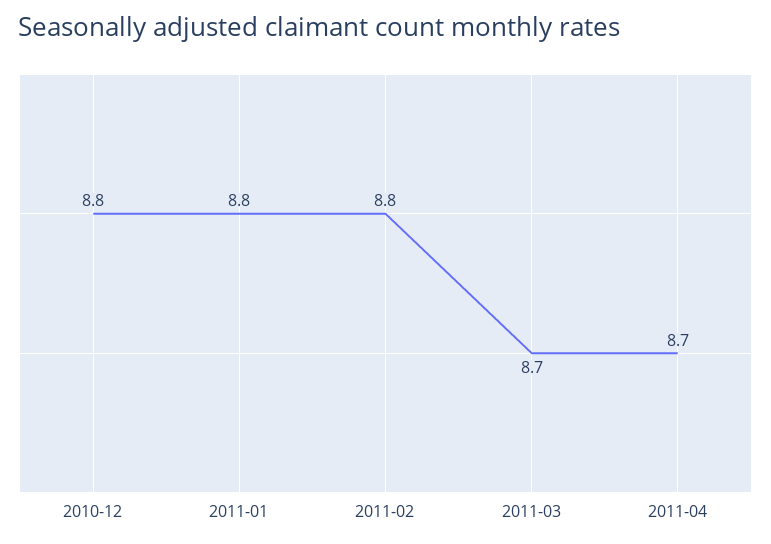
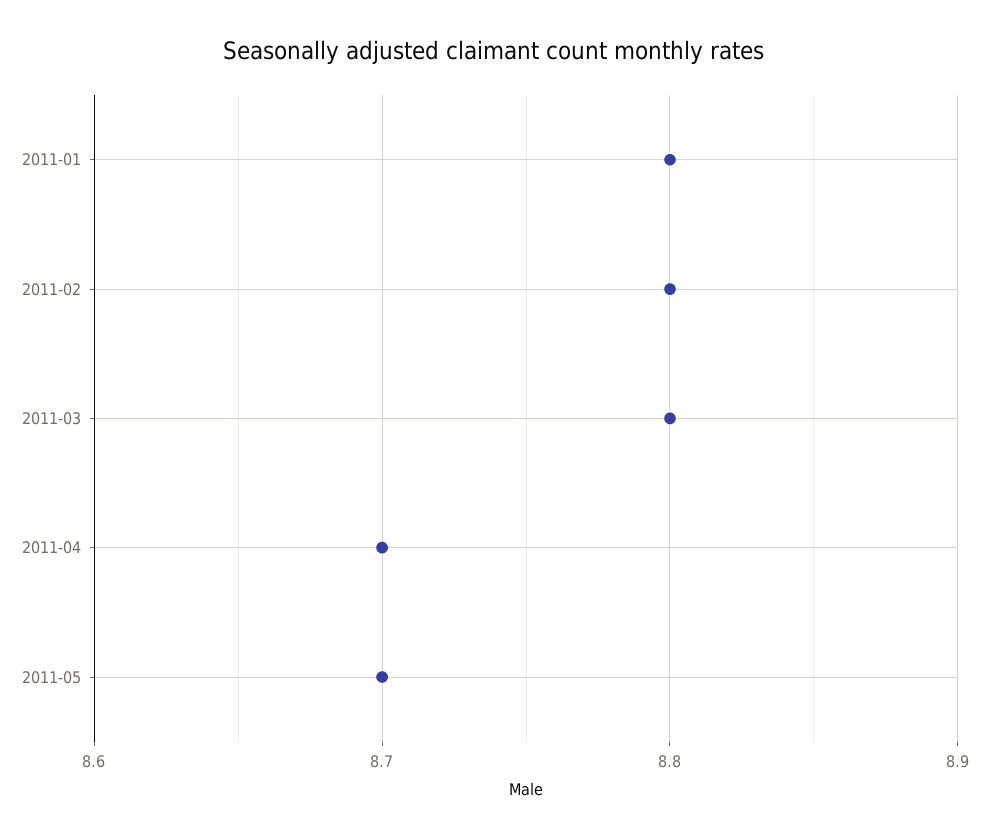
2010-12: 8.8 -> none
2011-03: 8.7 -> 8.8
2011-05: none -> 8.7

